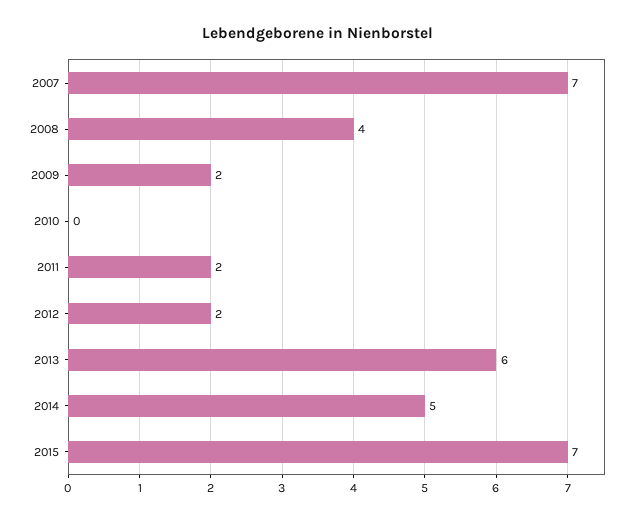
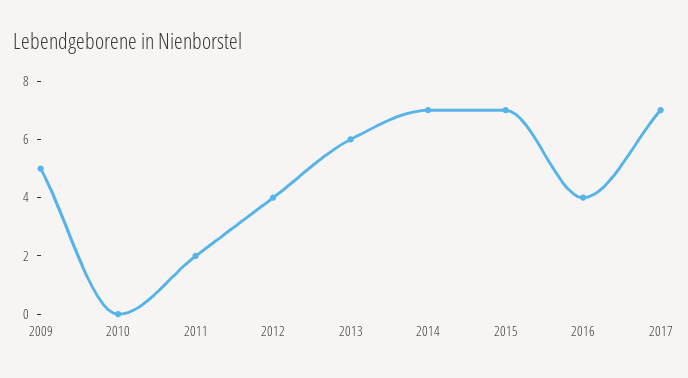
2007: 7 -> none
2008: 4 -> none
2009: 2 -> 5
2012: 2 -> 4
2014: 5 -> 7
2016: none -> 4
2017: none -> 7

